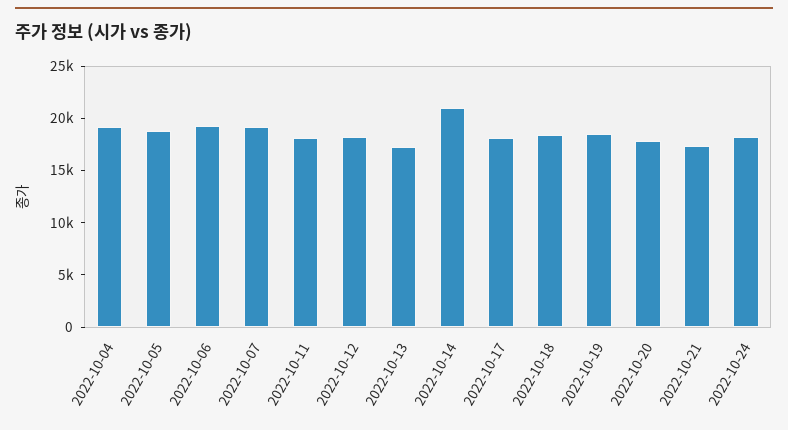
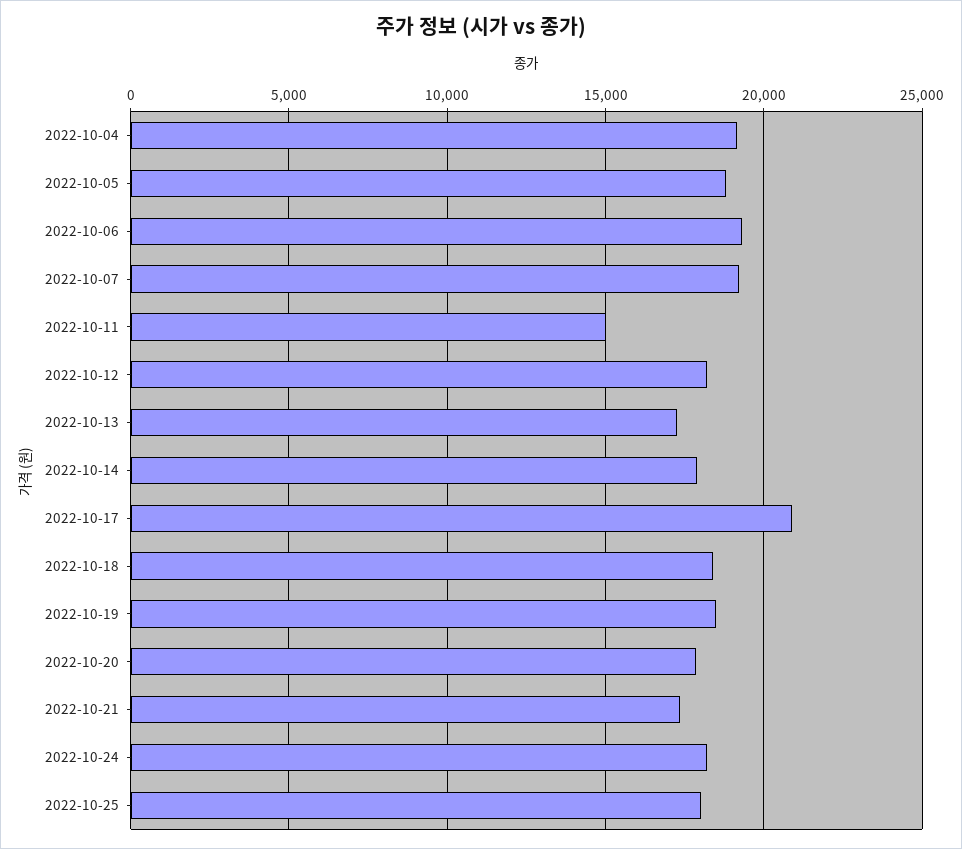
2022-10-11: 18000 -> 15000
2022-10-14: 21000 -> 18000
2022-10-17: 18000 -> 21000
2022-10-25: none -> 18000

